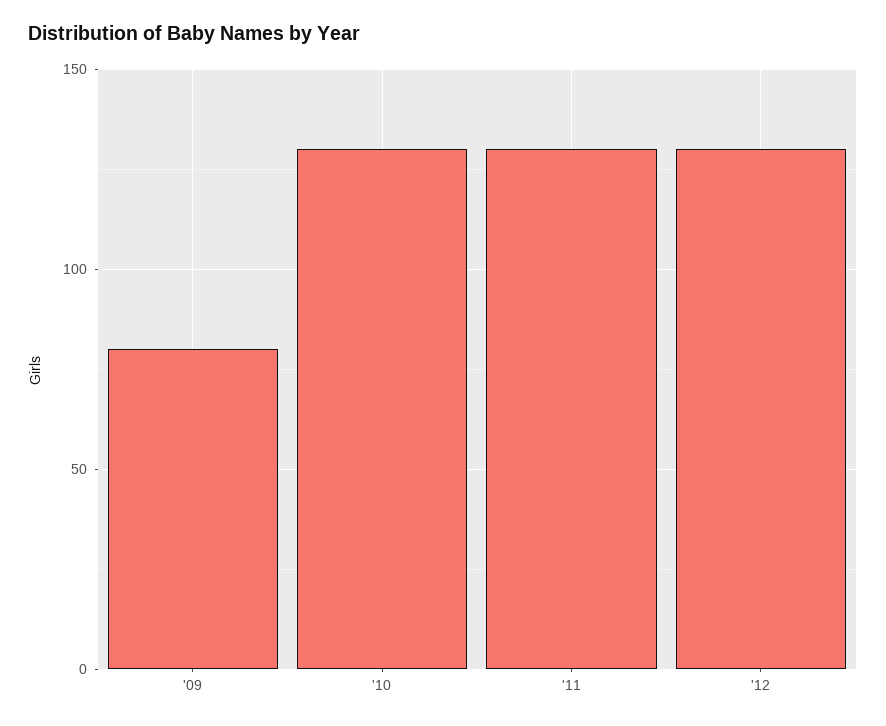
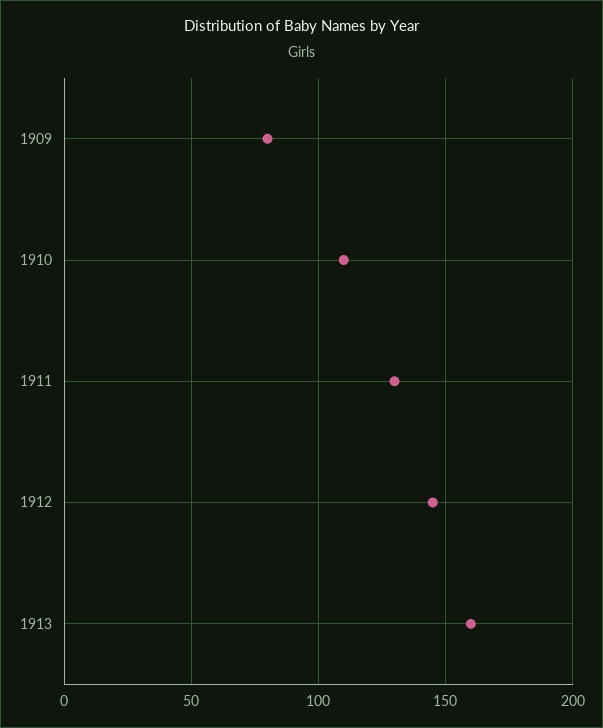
'10: 130 -> 110
'12: 130 -> 145
1913: none -> 160

